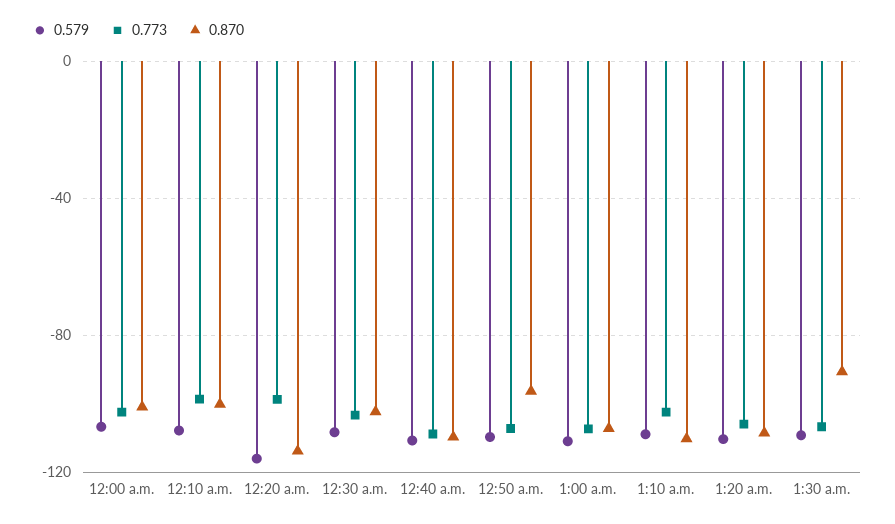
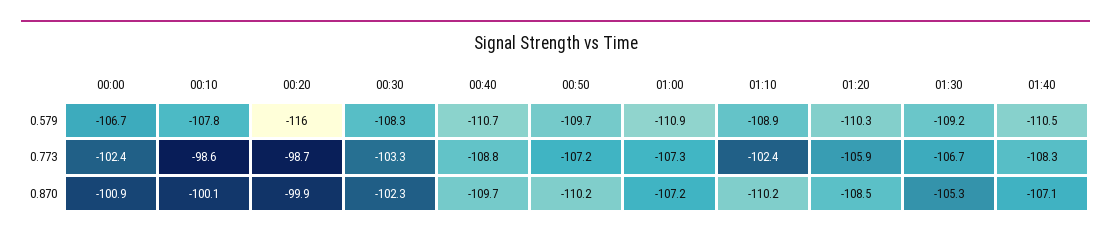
0.870, 12:20 a.m.: -115 -> -99.9
0.870, 12:50 a.m.: -95 -> -110.2
0.870, 1:30 a.m.: -90 -> -105.3
0.579, 01:40: none -> -110.5
0.773, 01:40: none -> -108.3
0.870, 01:40: none -> -107.1

